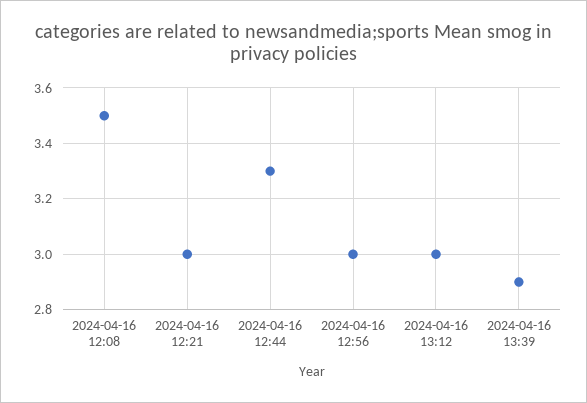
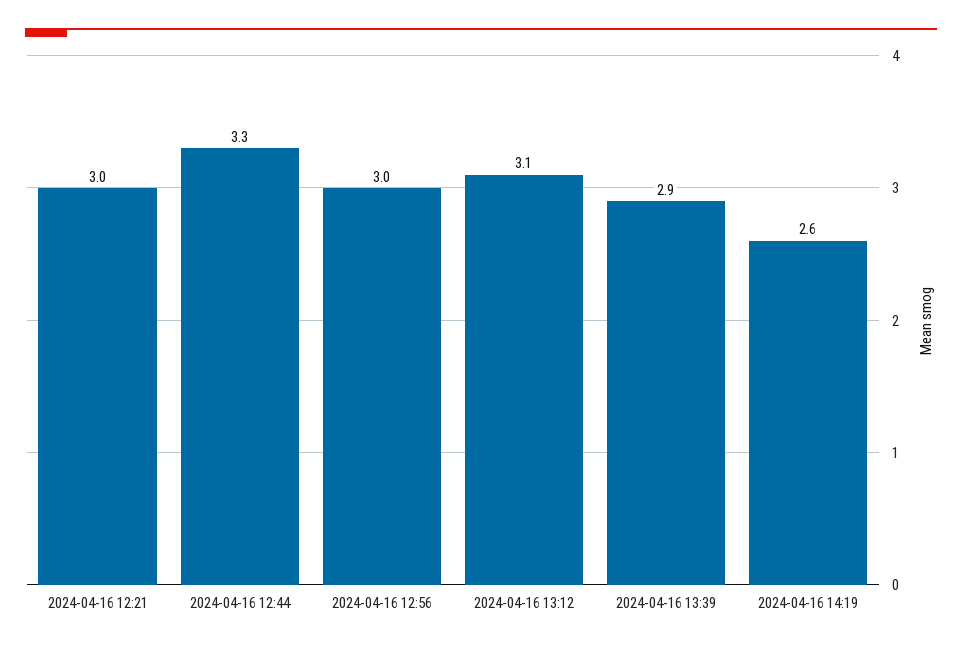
2024-04-16 12:08: 3.5 -> none
2024-04-16 13:12: 3 -> 3.1
2024-04-16 14:19: none -> 2.6

